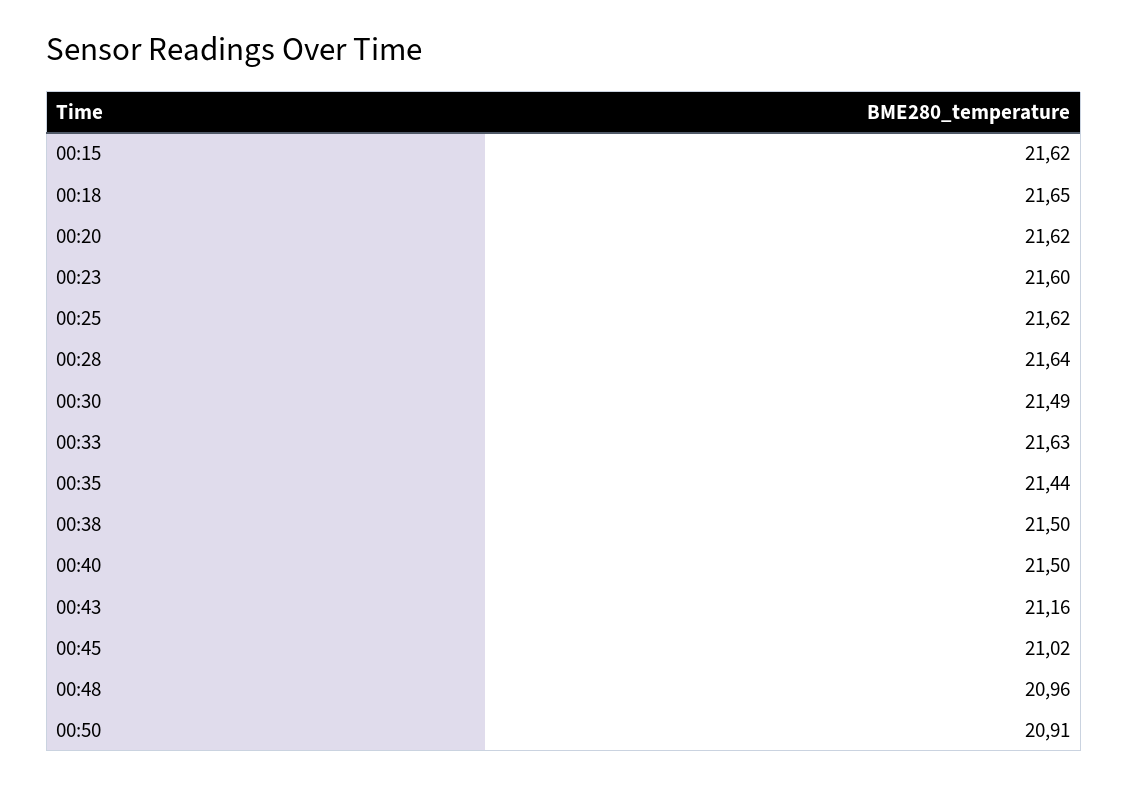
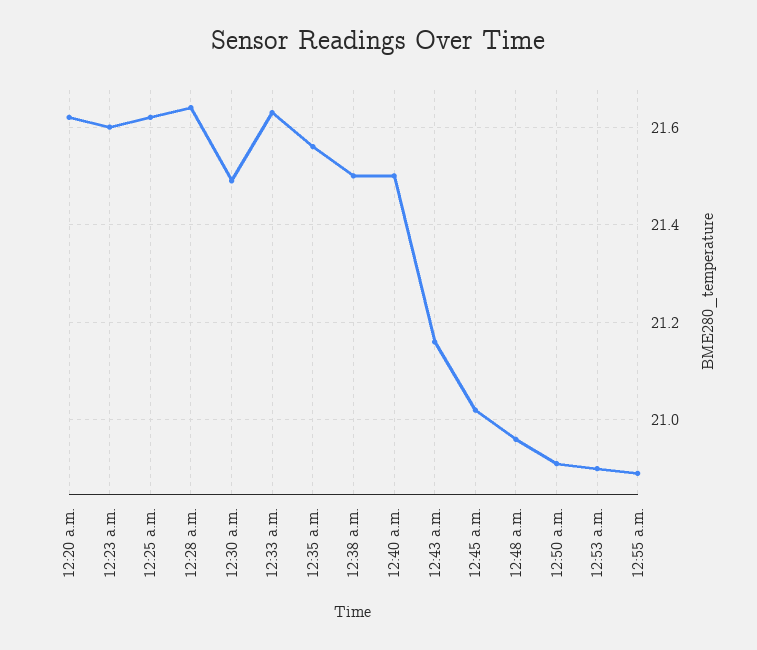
00:15: 21.62 -> none
00:18: 21.65 -> none
00:35: 21.44 -> 21.55
12:53 a.m.: none -> 20.9
12:55 a.m.: none -> 20.9

